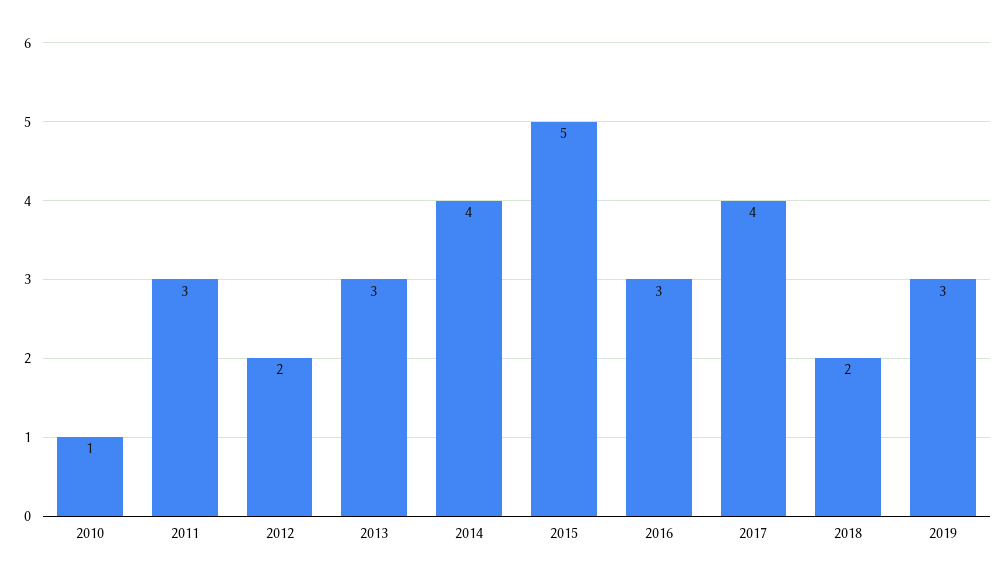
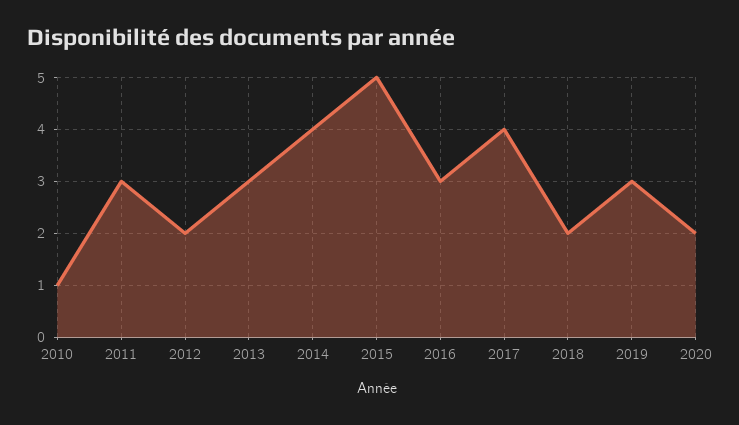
2020: none -> 2

